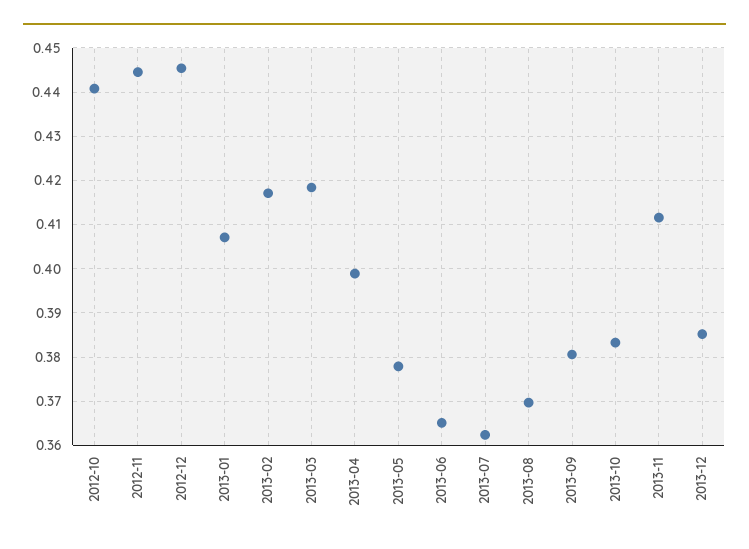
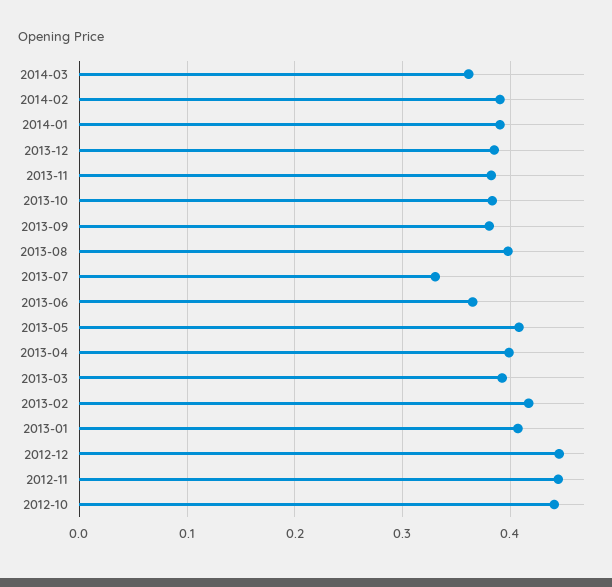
2013-03: 0.418 -> 0.39
2013-05: 0.378 -> 0.41
2013-07: 0.362 -> 0.33
2013-08: 0.37 -> 0.4
2013-11: 0.412 -> 0.38
2014-03: none -> 0.36
2014-02: none -> 0.39
2014-01: none -> 0.39

